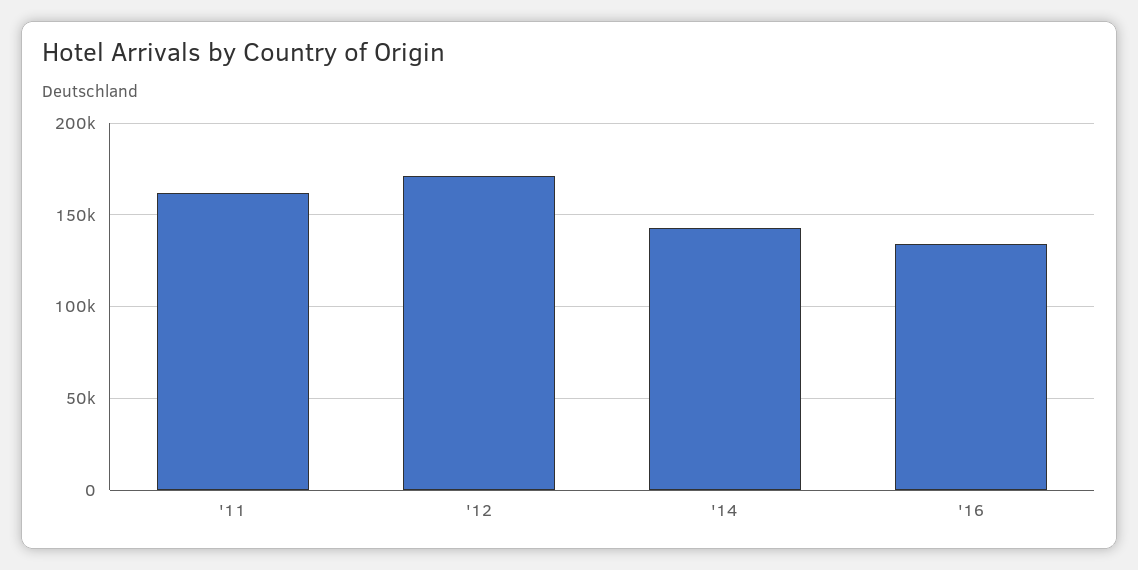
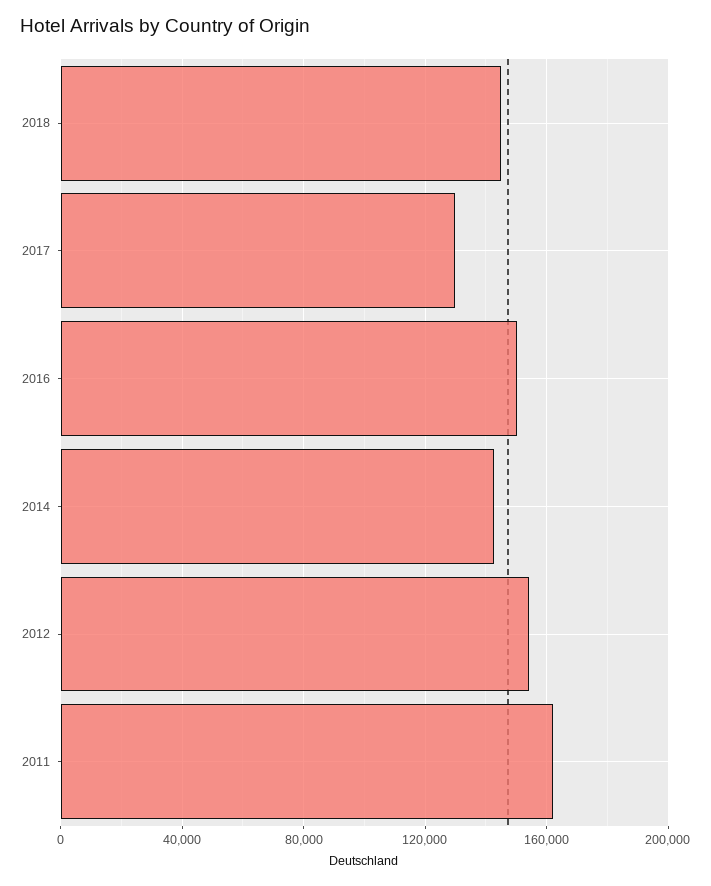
'12: 170000 -> 155000
'16: 135000 -> 150000
2018: none -> 145000
2017: none -> 130000

